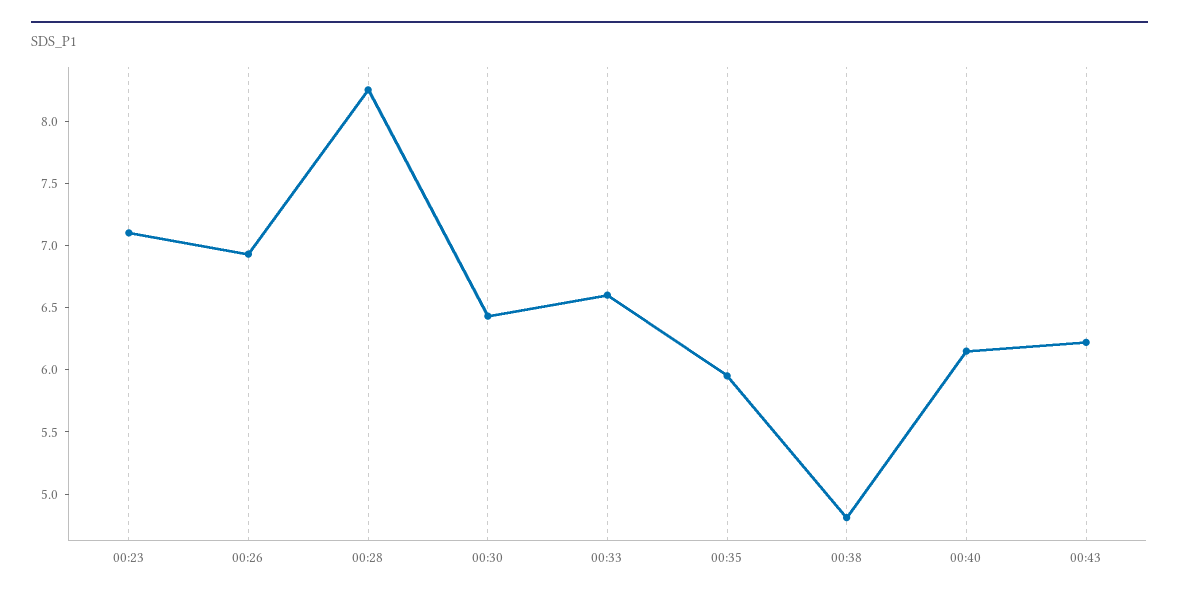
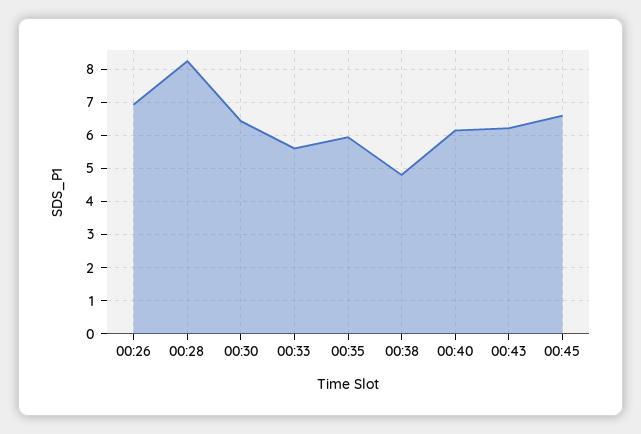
00:23: 7.1 -> none
00:33: 6.6 -> 5.6
00:45: none -> 6.6

